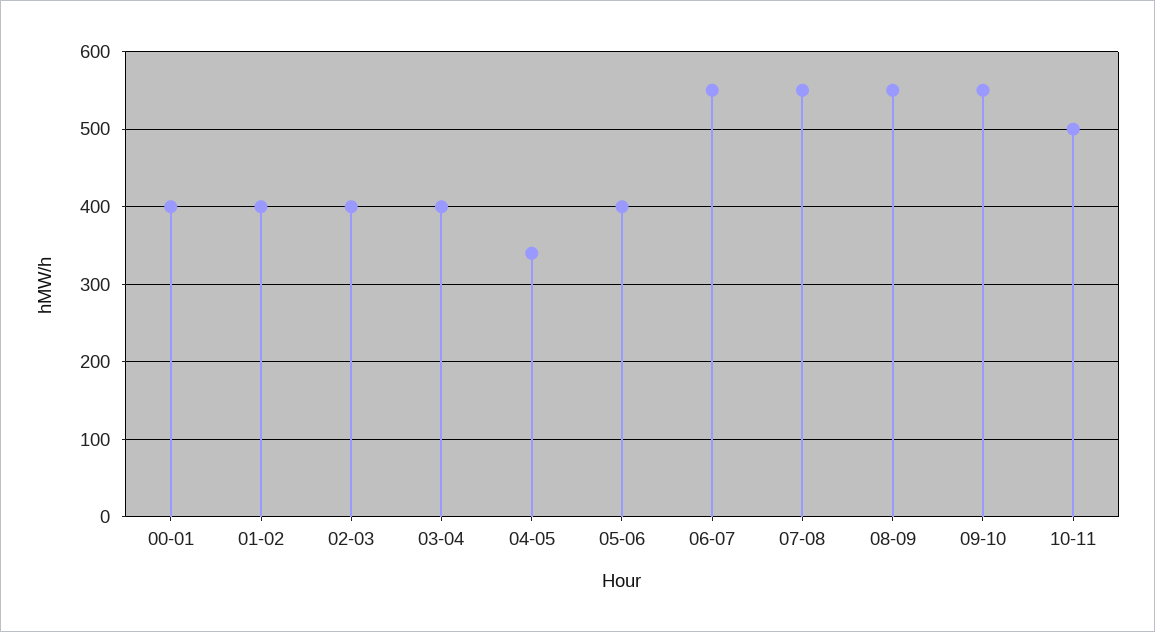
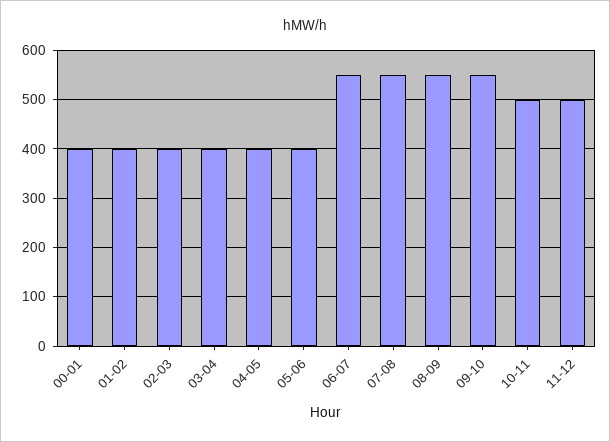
04-05: 340 -> 400
11-12: none -> 500

